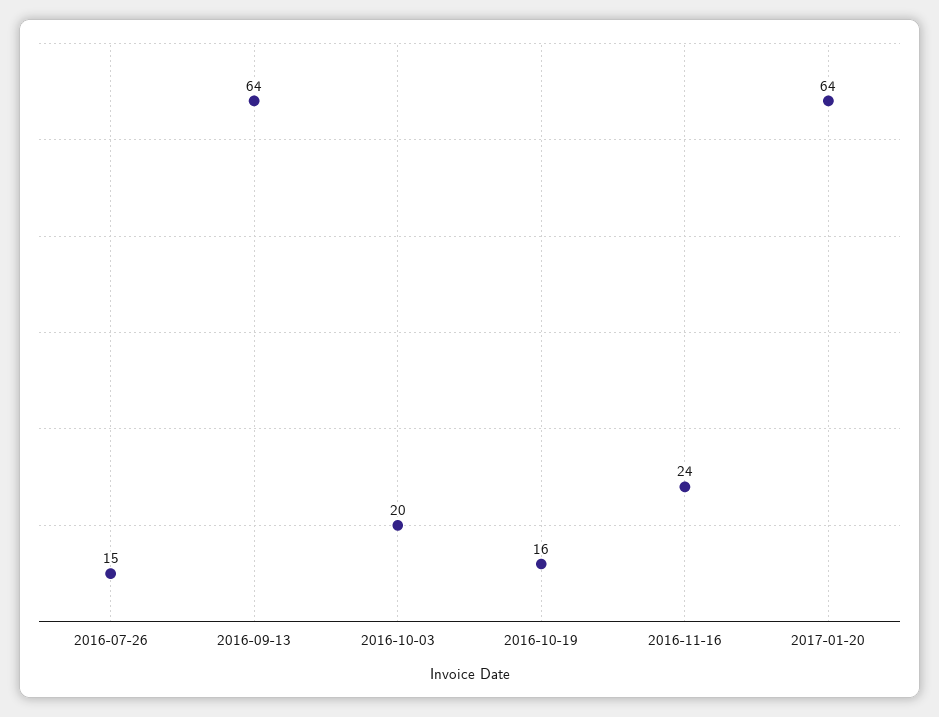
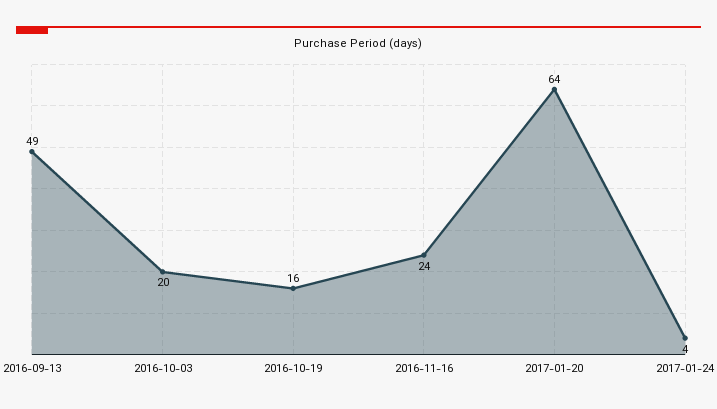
2016-07-26: 15 -> none
2016-09-13: 64 -> 49
2017-01-24: none -> 4

